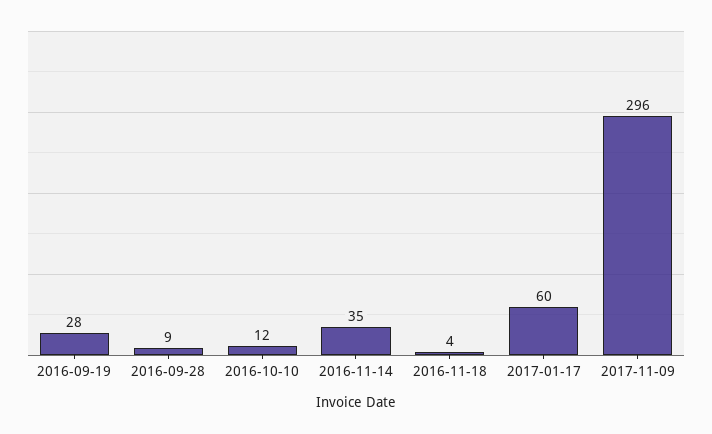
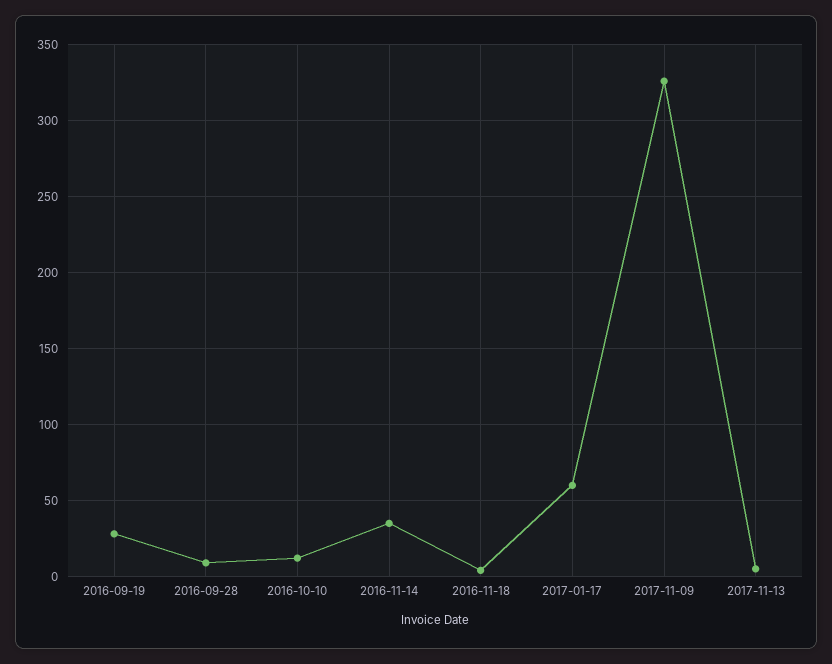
2017-11-09: 296 -> 325
2017-11-13: none -> 5

